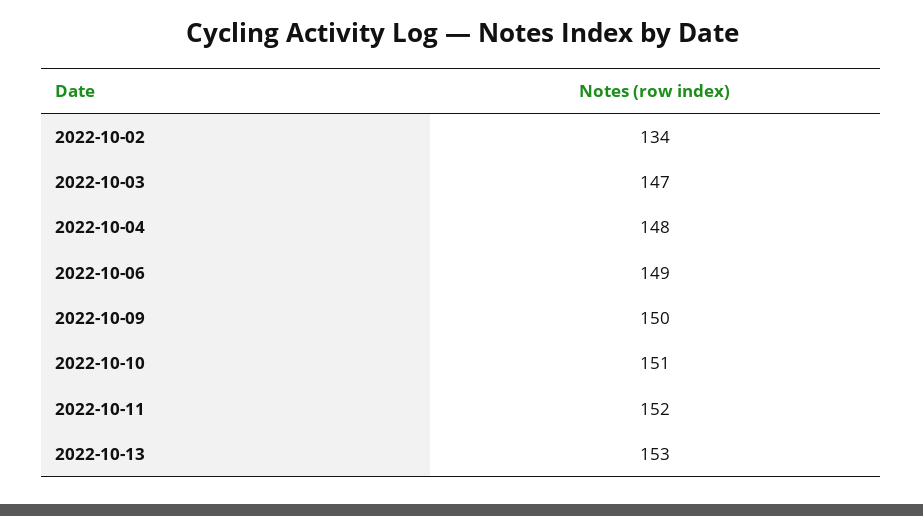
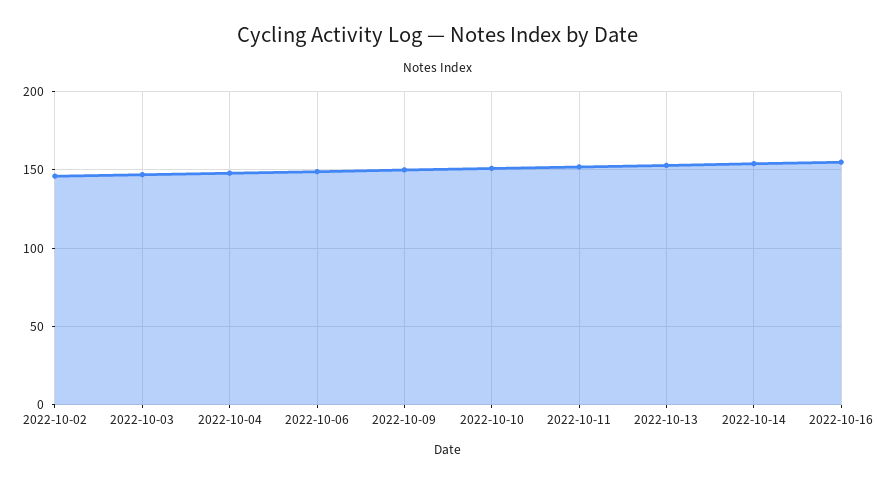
2022-10-02: 134 -> 145
2022-10-14: none -> 155
2022-10-16: none -> 155

